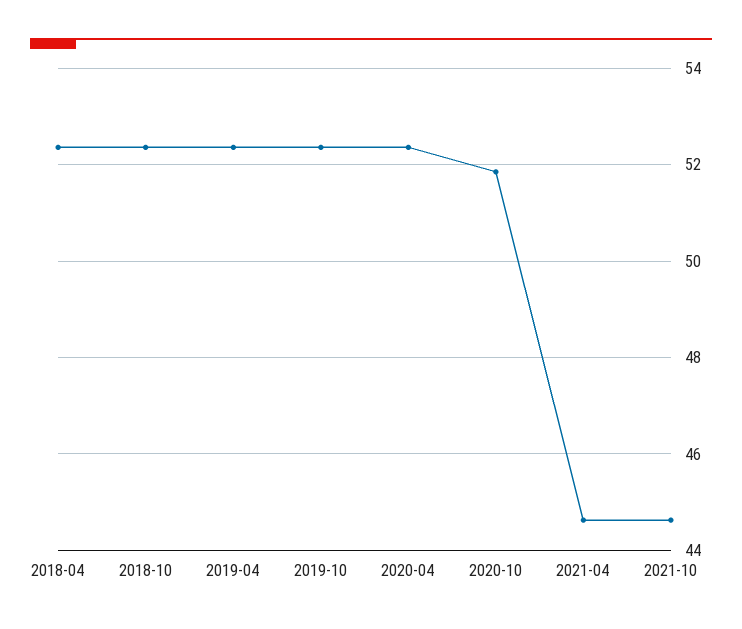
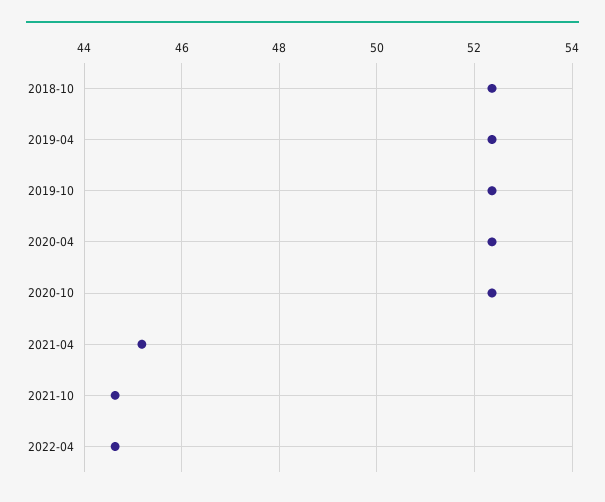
2018-04: 52.4 -> none
2020-10: 51.8 -> 52.4
2021-04: 44.6 -> 45.2
2022-04: none -> 44.6

